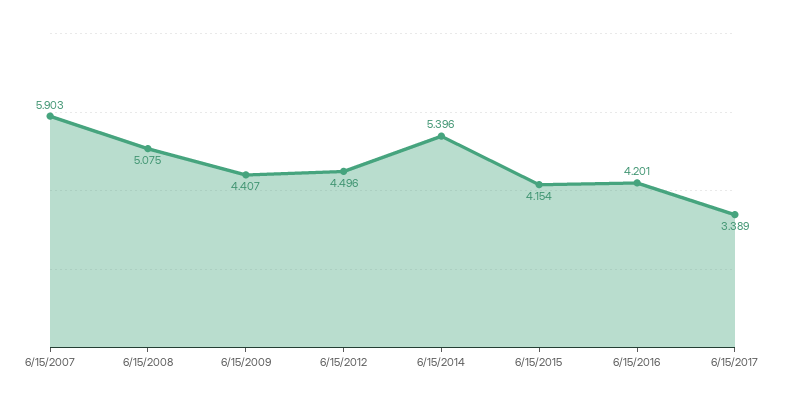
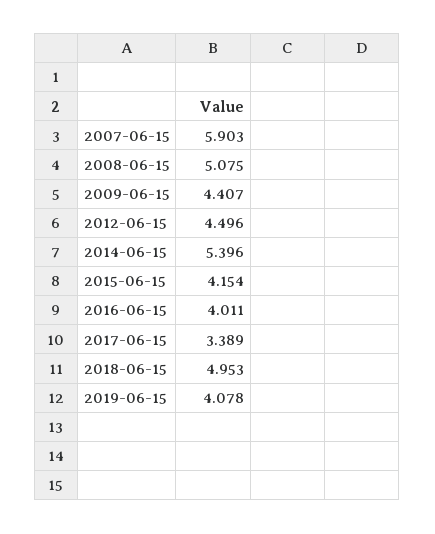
6/15/2016: 4.201 -> 4.011
2018-06-15: none -> 4.953
2019-06-15: none -> 4.078

